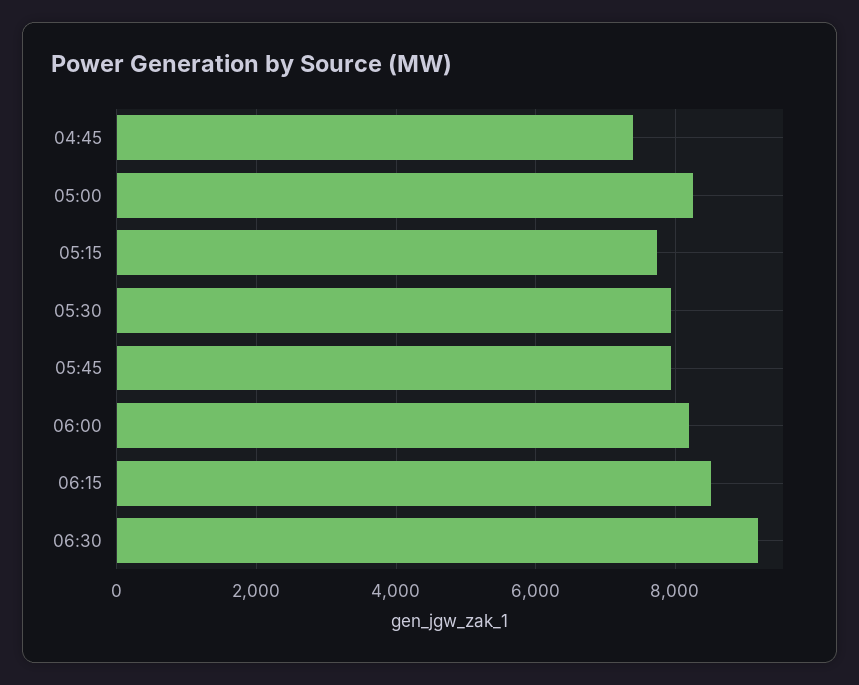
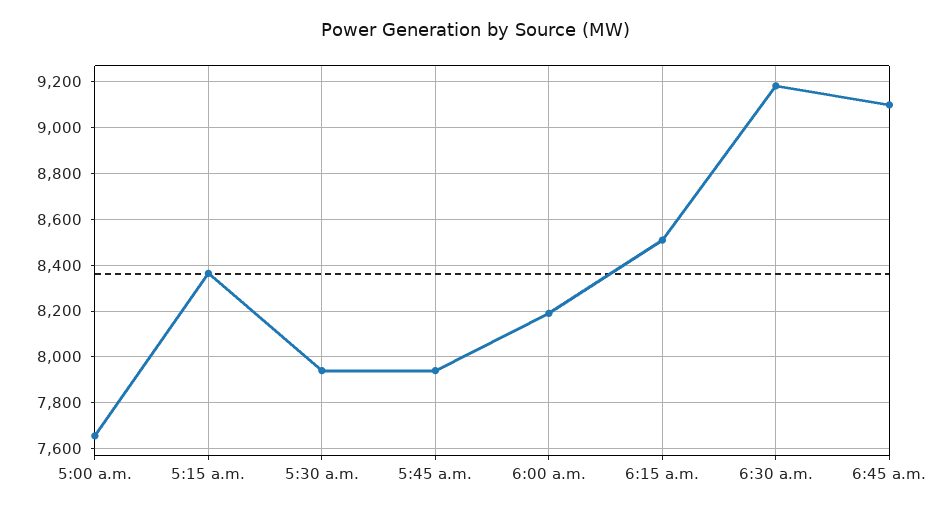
04:45: 7400 -> none
05:00: 8200 -> 7650
05:15: 7800 -> 8350
6:45 a.m.: none -> 9100

